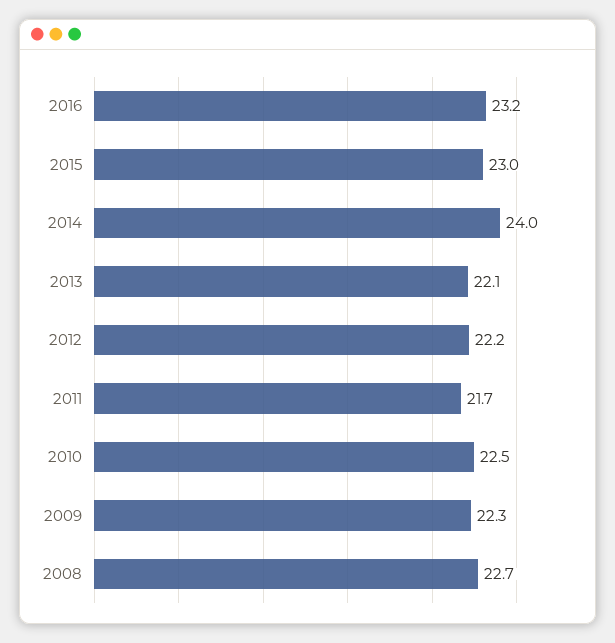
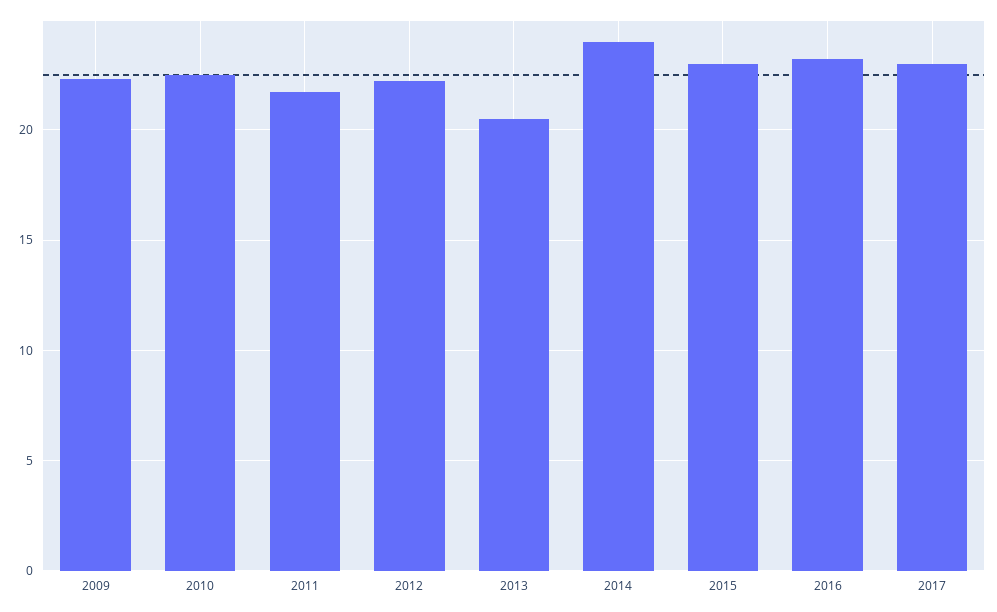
2013: 22.1 -> 20.5
2008: 22.7 -> none
2017: none -> 23

